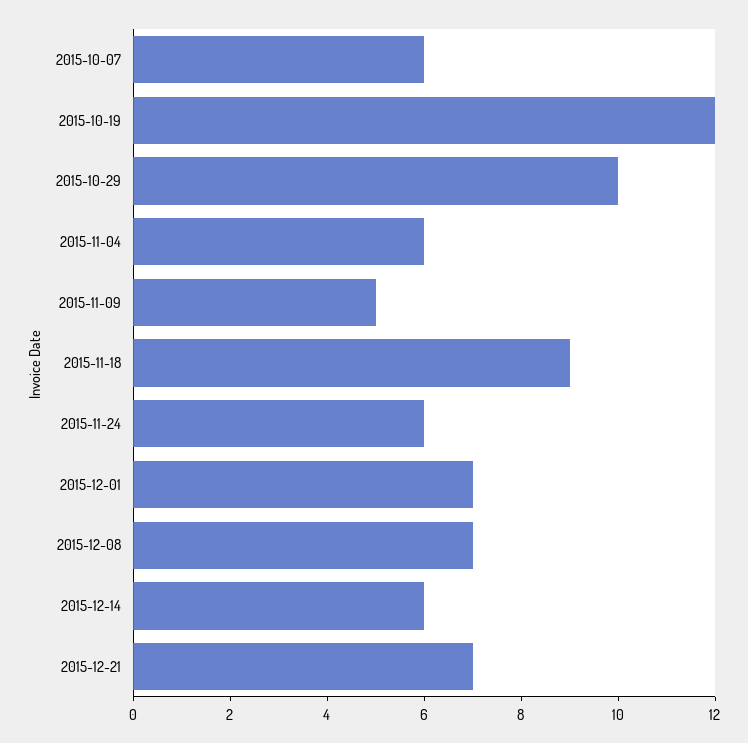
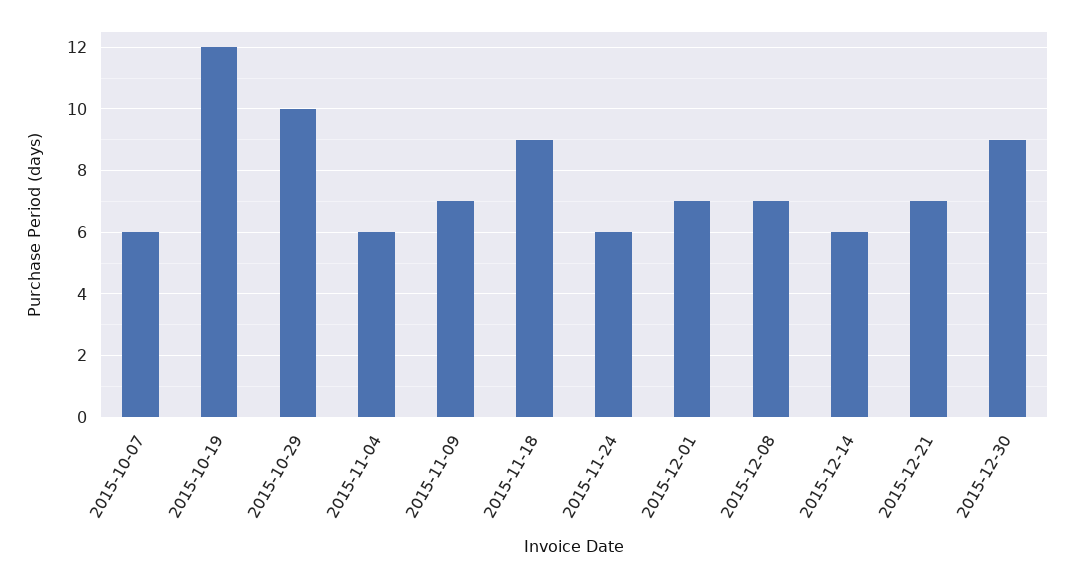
2015-11-09: 5 -> 7
2015-12-30: none -> 9

